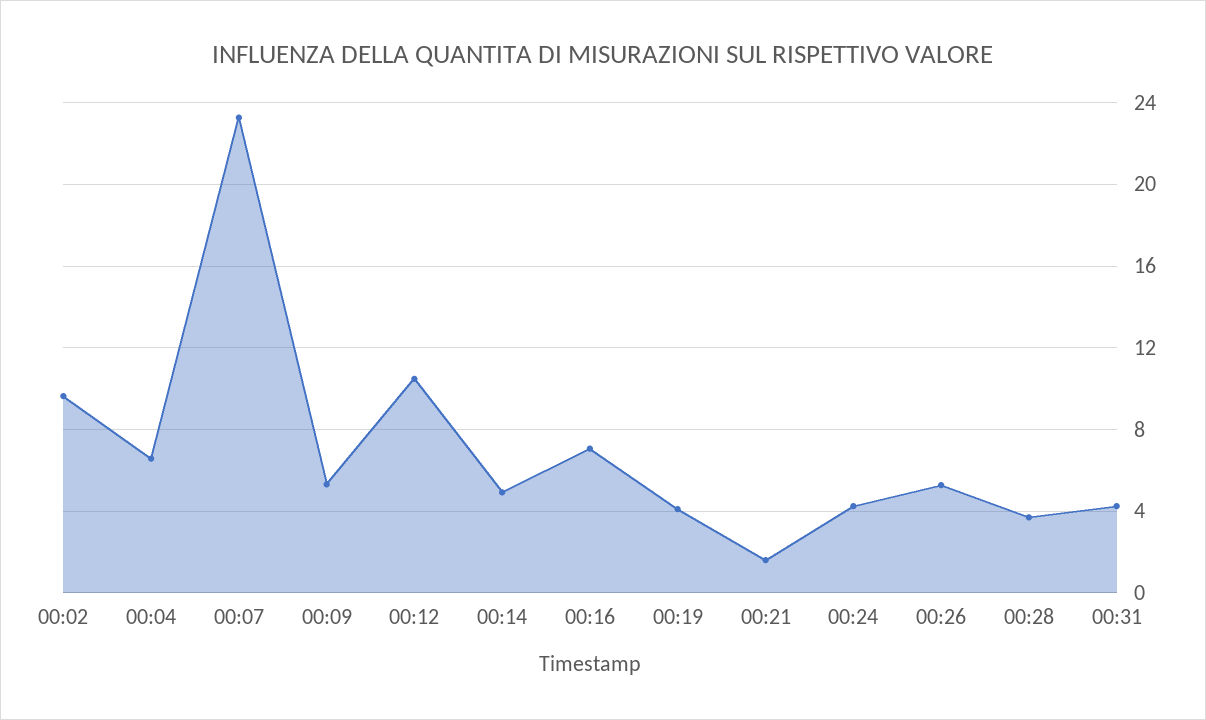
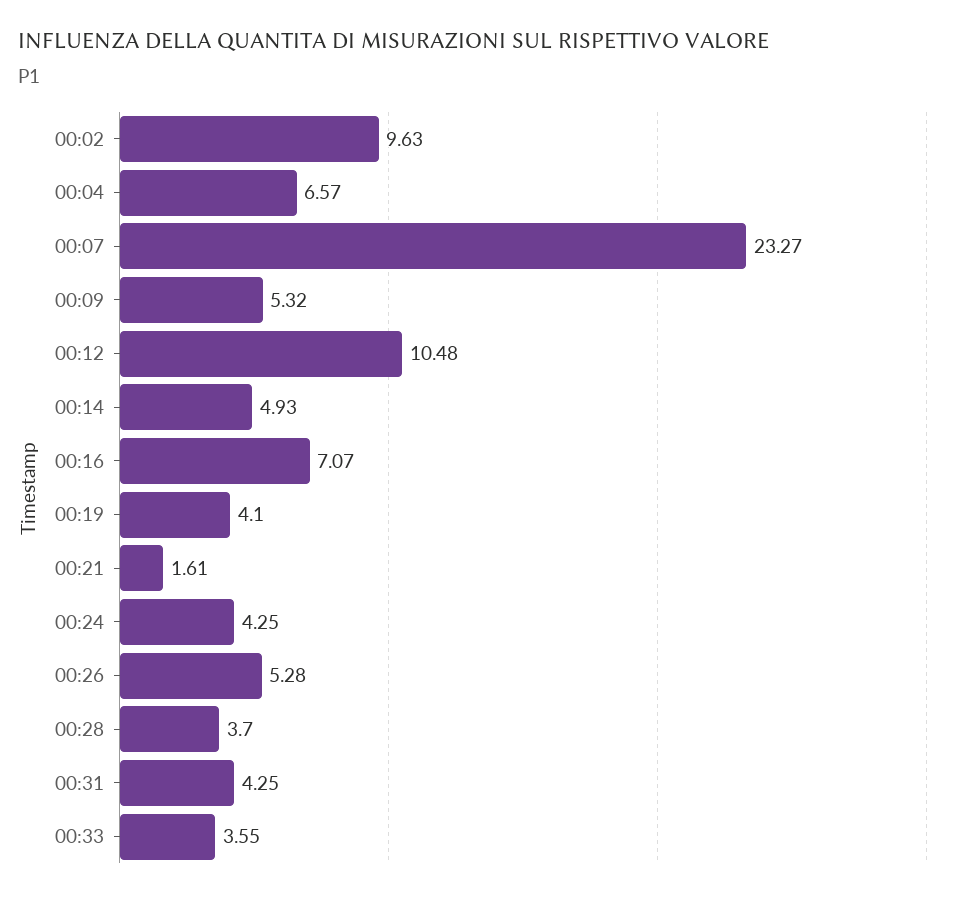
00:33: none -> 3.55

